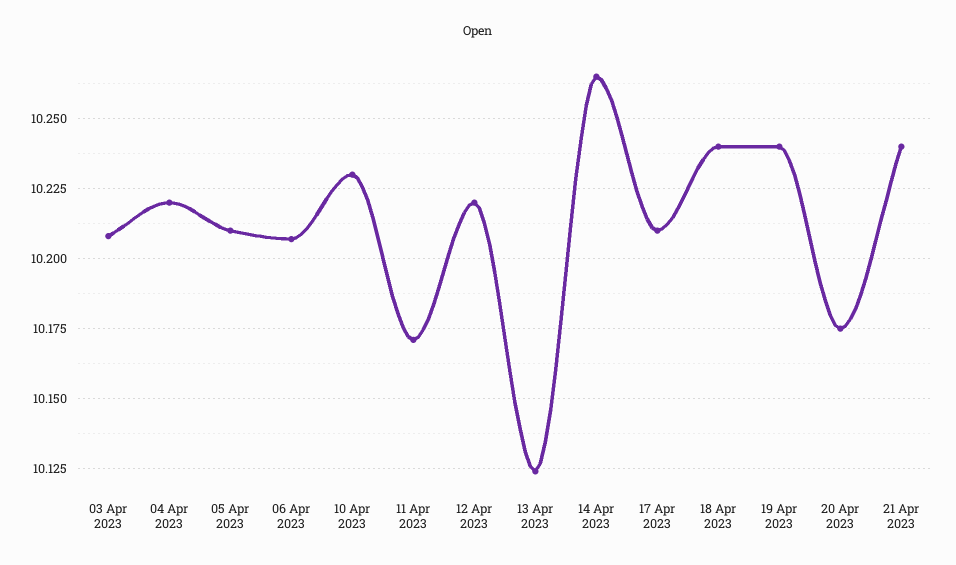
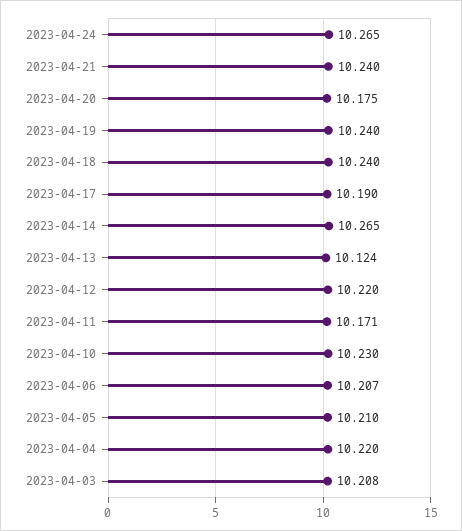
17 Apr 2023: 10.21 -> 10.19
2023-04-24: none -> 10.265

